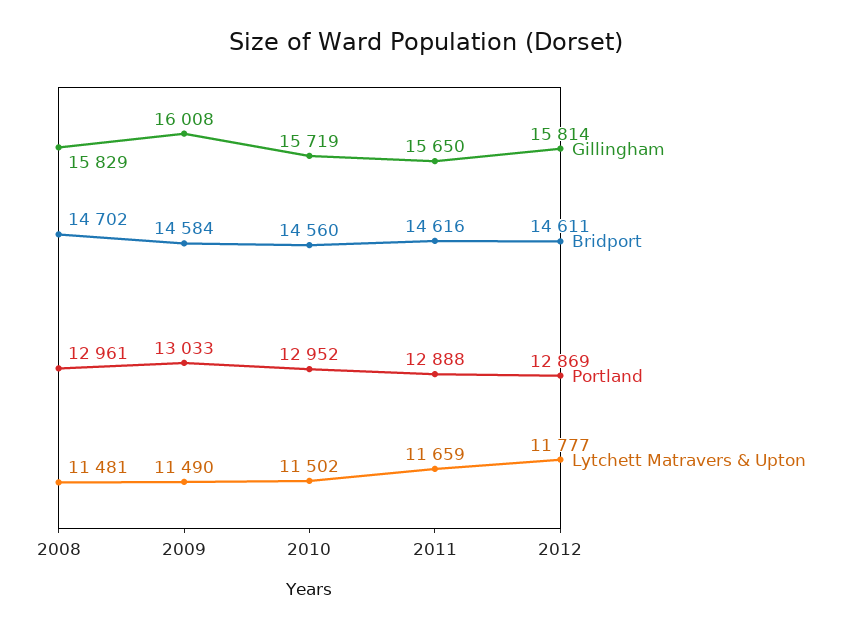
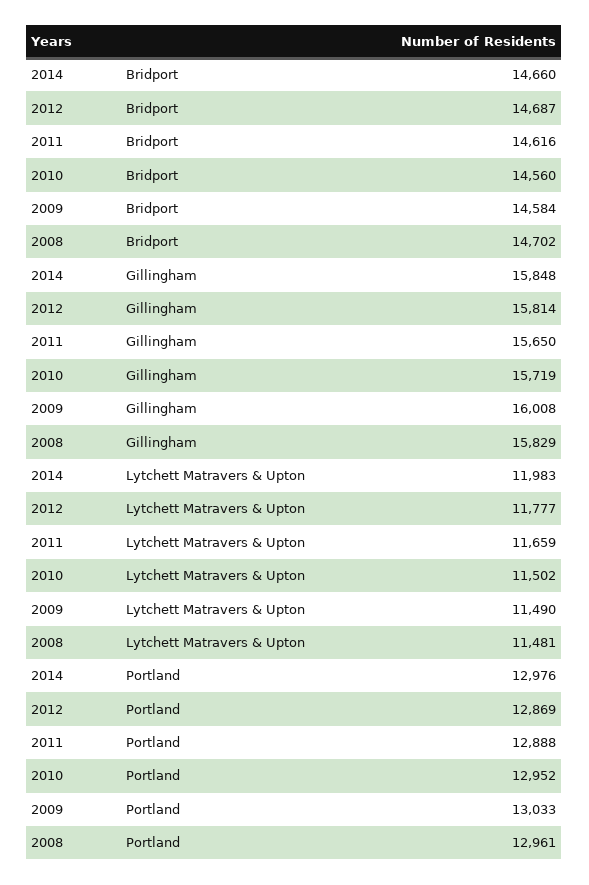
Bridport, 2012: 14611 -> 14687
Bridport, 2014: none -> 14660
Gillingham, 2014: none -> 15848
Lytchett Matravers & Upton, 2014: none -> 11983
Portland, 2014: none -> 12976

